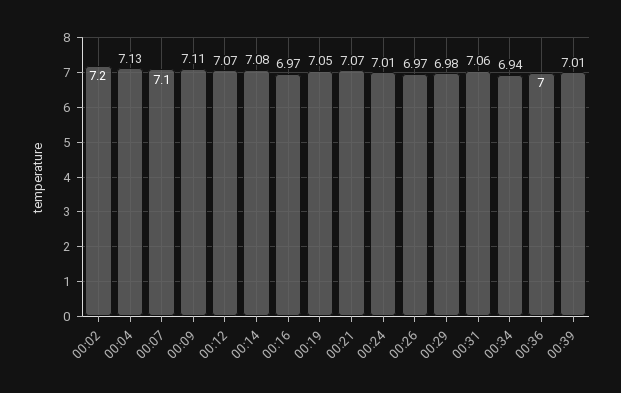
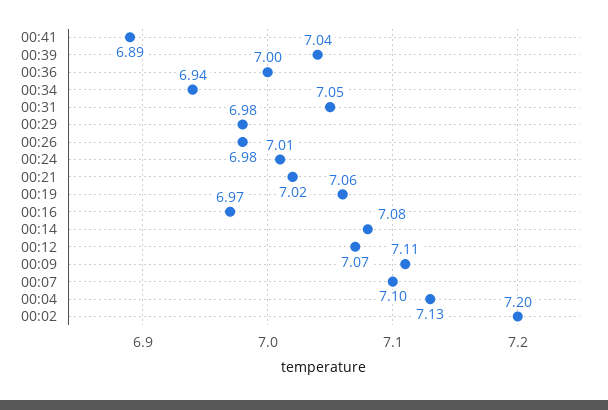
00:19: 7.05 -> 7.06
00:21: 7.07 -> 7.02
00:26: 6.97 -> 6.98
00:31: 7.06 -> 7.05
00:39: 7.01 -> 7.04
00:41: none -> 6.89

